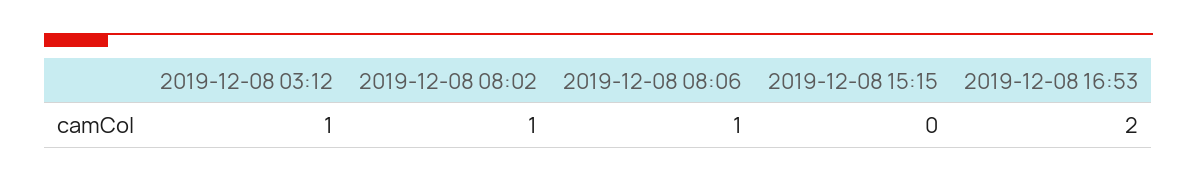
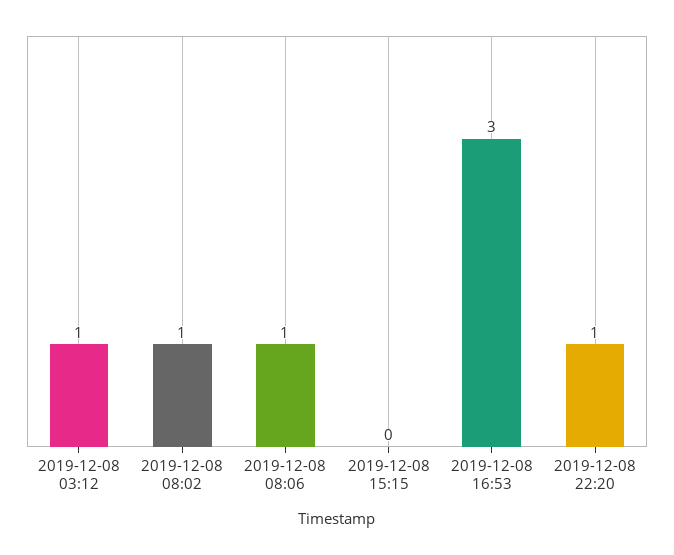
2019-12-08 16:53: 2 -> 3
2019-12-08 22:20: none -> 1

